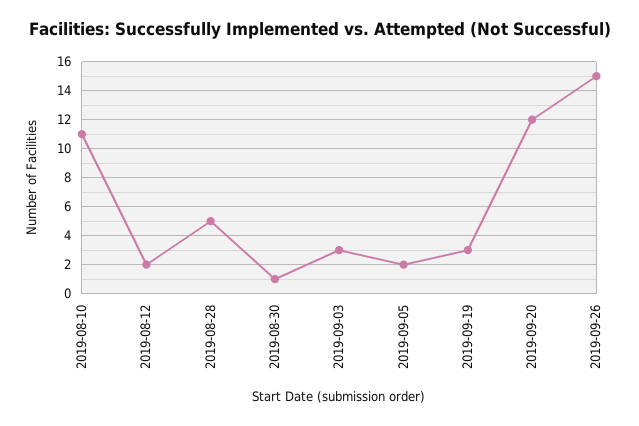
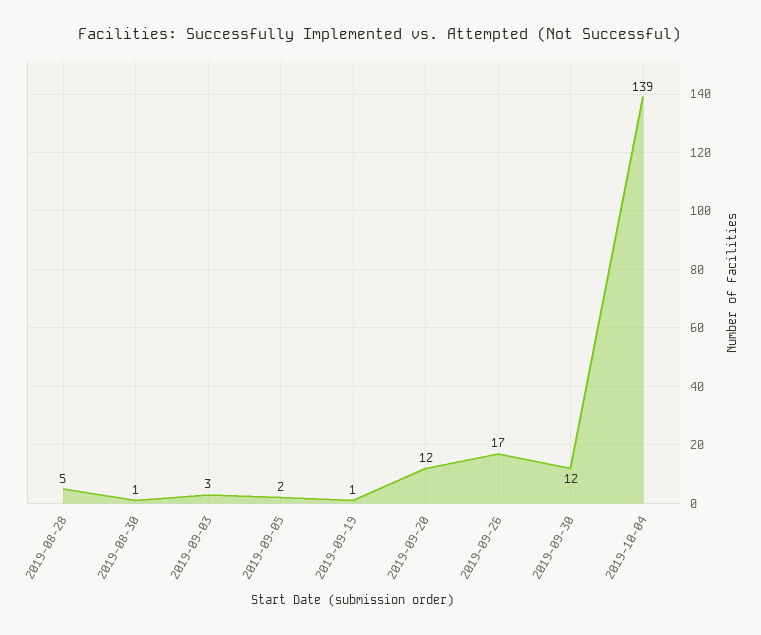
2019-08-10: 11 -> none
2019-08-12: 2 -> none
2019-09-19: 3 -> 1
2019-09-26: 15 -> 17
2019-09-30: none -> 12
2019-10-04: none -> 139

